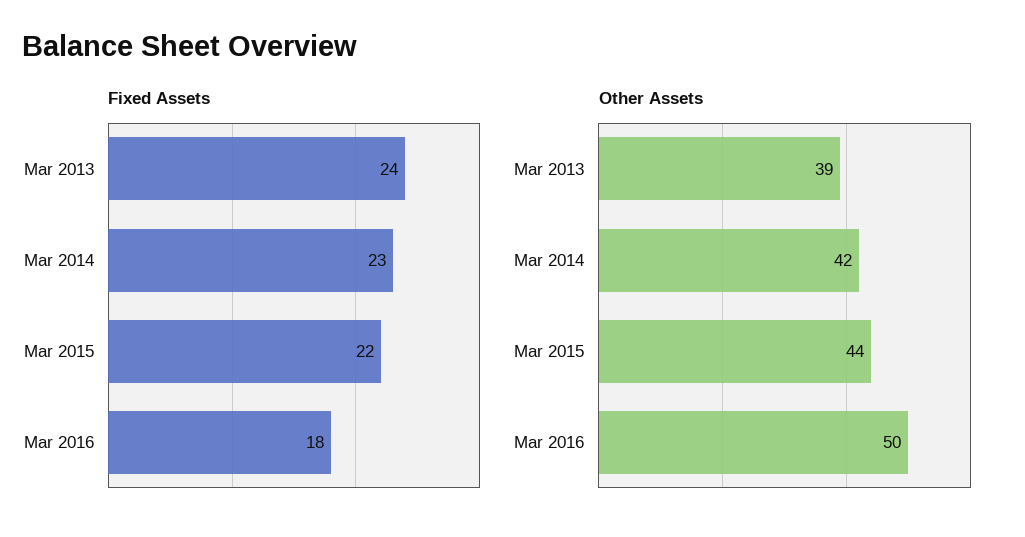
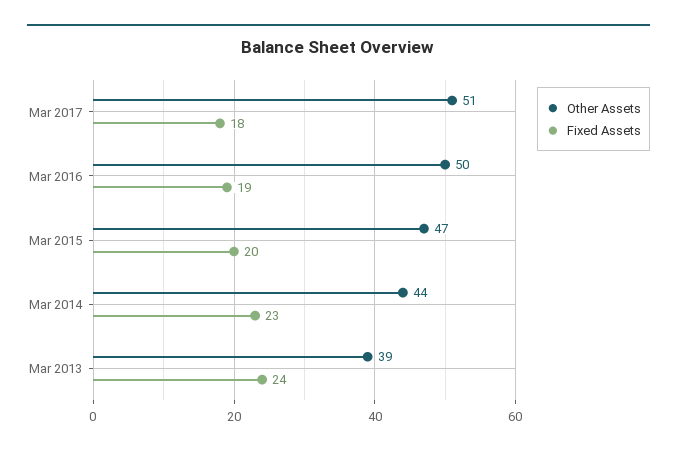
Fixed Assets, Mar 2015: 22 -> 20
Fixed Assets, Mar 2016: 18 -> 19
Other Assets, Mar 2014: 42 -> 44
Other Assets, Mar 2015: 44 -> 47
Other Assets, Mar 2017: none -> 51
Fixed Assets, Mar 2017: none -> 18

